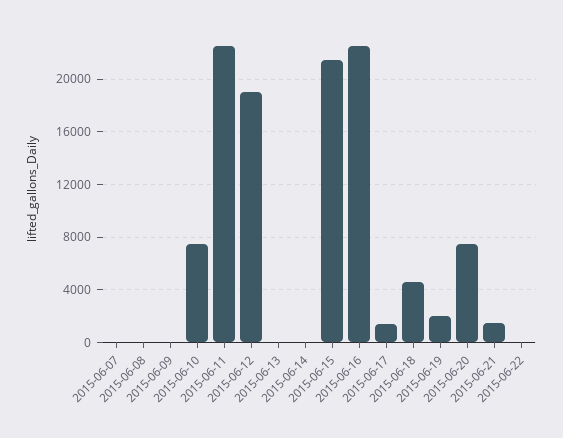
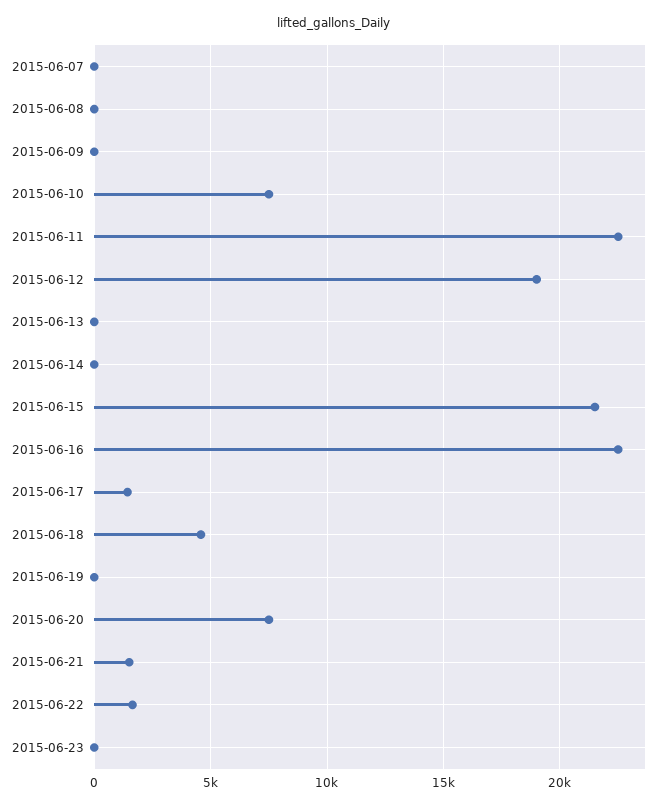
2015-06-19: 2000 -> 0
2015-06-22: 0 -> 1500
2015-06-23: none -> 0

